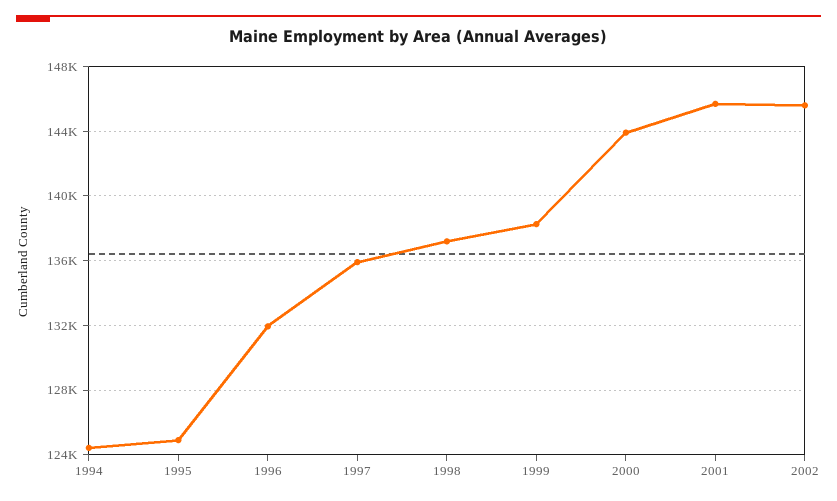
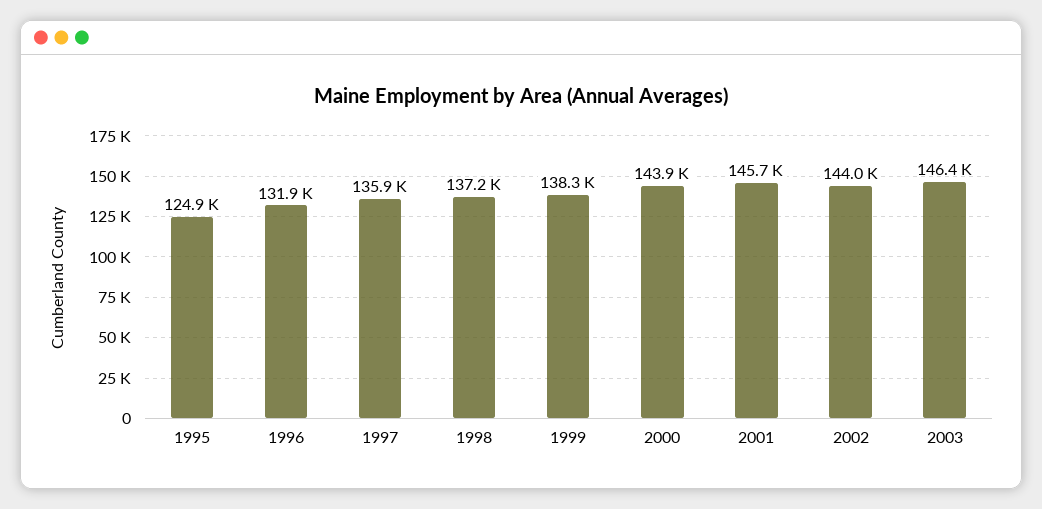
1994: 124500 -> none
2002: 145500 -> 144000
2003: none -> 146400

